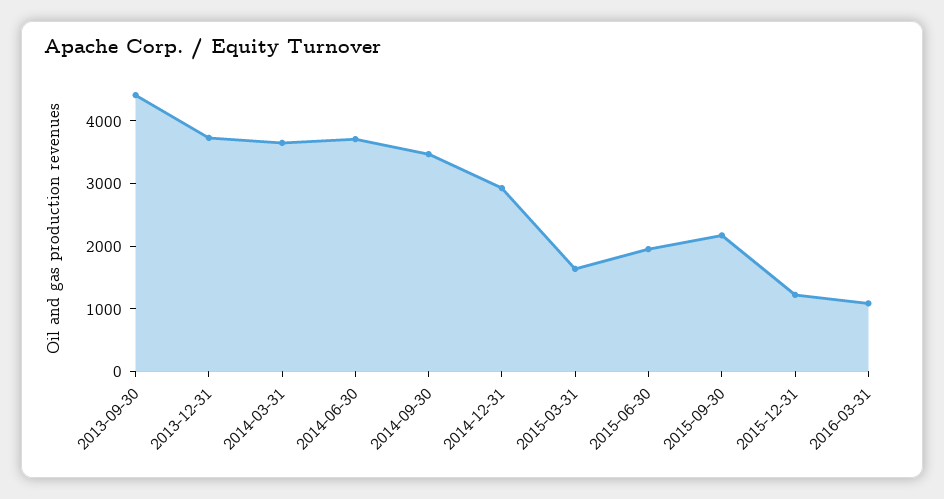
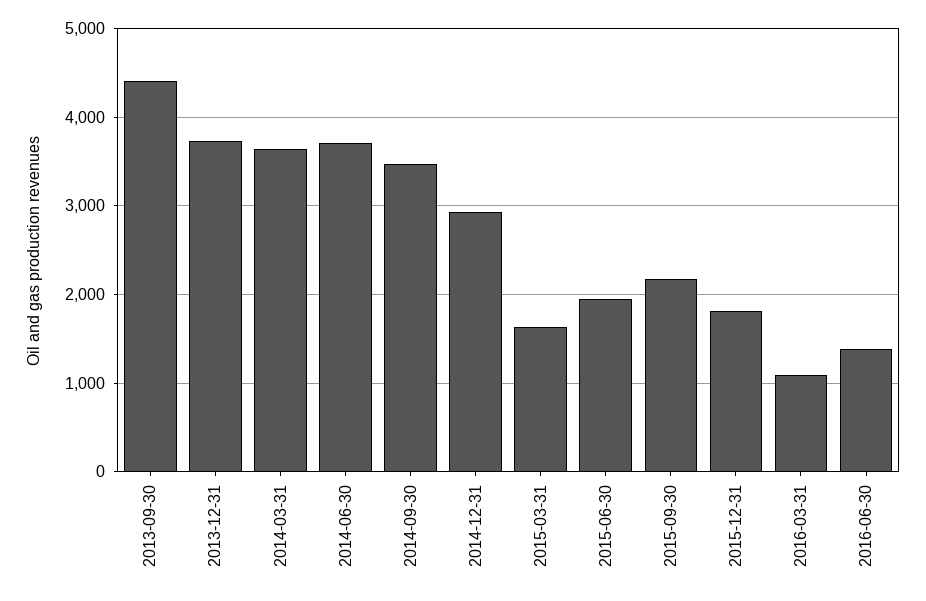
2015-12-31: 1200 -> 1800
2016-06-30: none -> 1400

